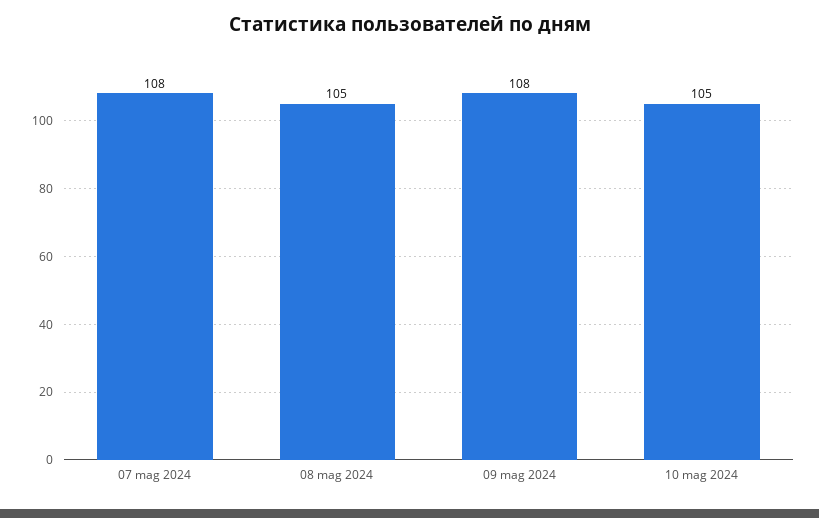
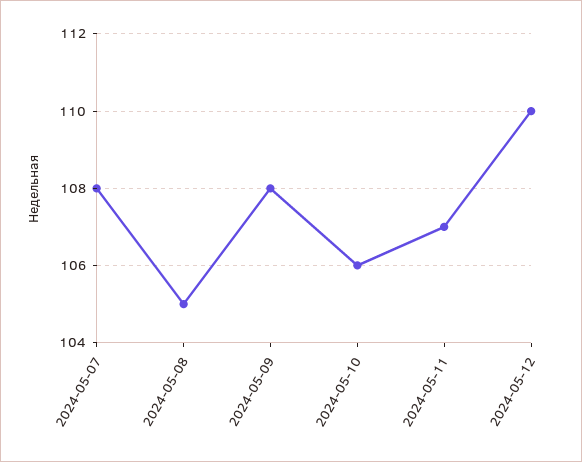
10 mag 2024: 105 -> 106
2024-05-11: none -> 107
2024-05-12: none -> 110

